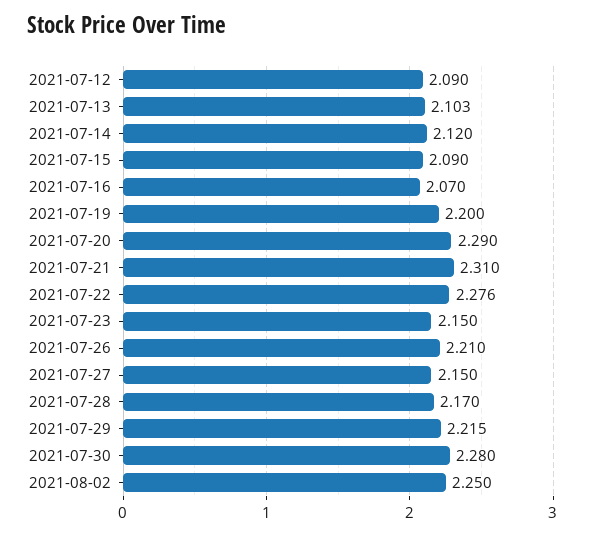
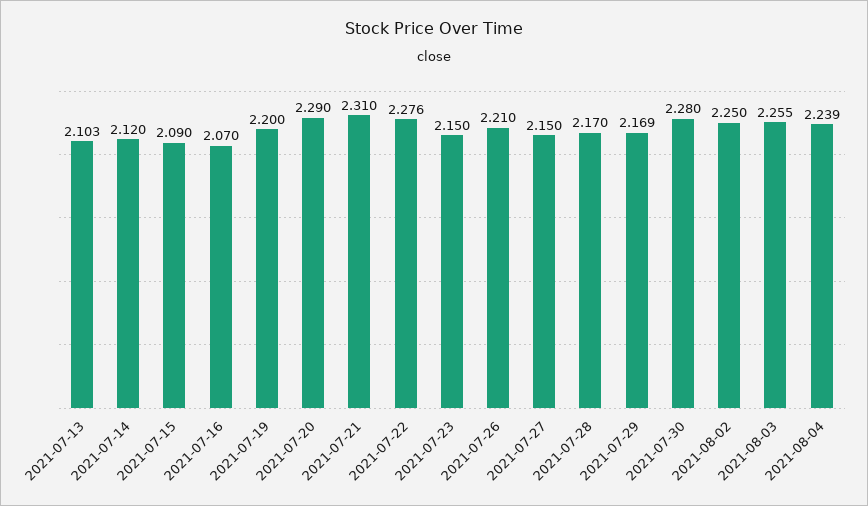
2021-07-12: 2.09 -> none
2021-07-29: 2.215 -> 2.169
2021-08-03: none -> 2.255
2021-08-04: none -> 2.239

